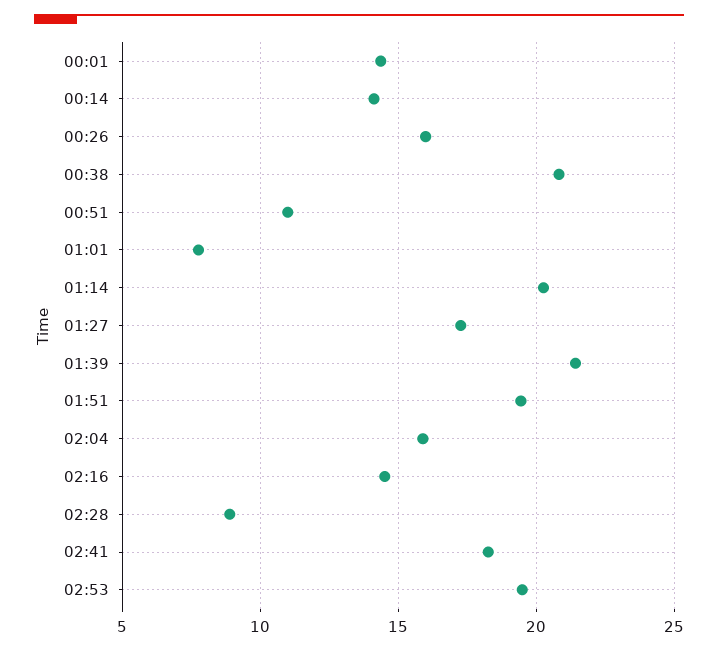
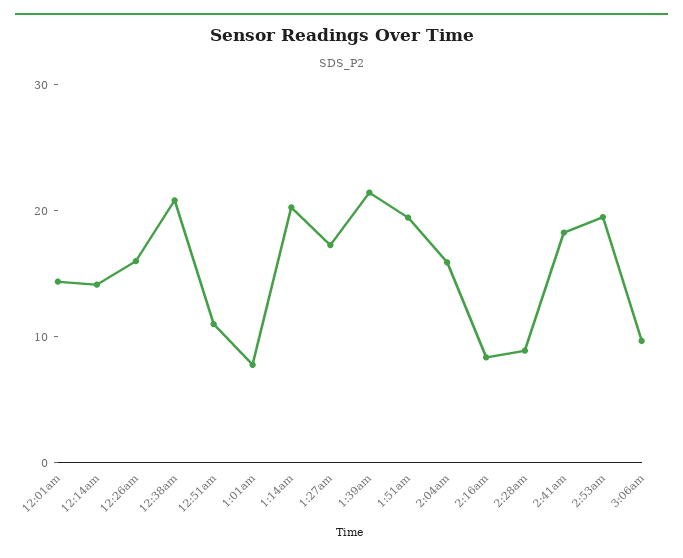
02:16: 14.5 -> 8
3:06am: none -> 10

